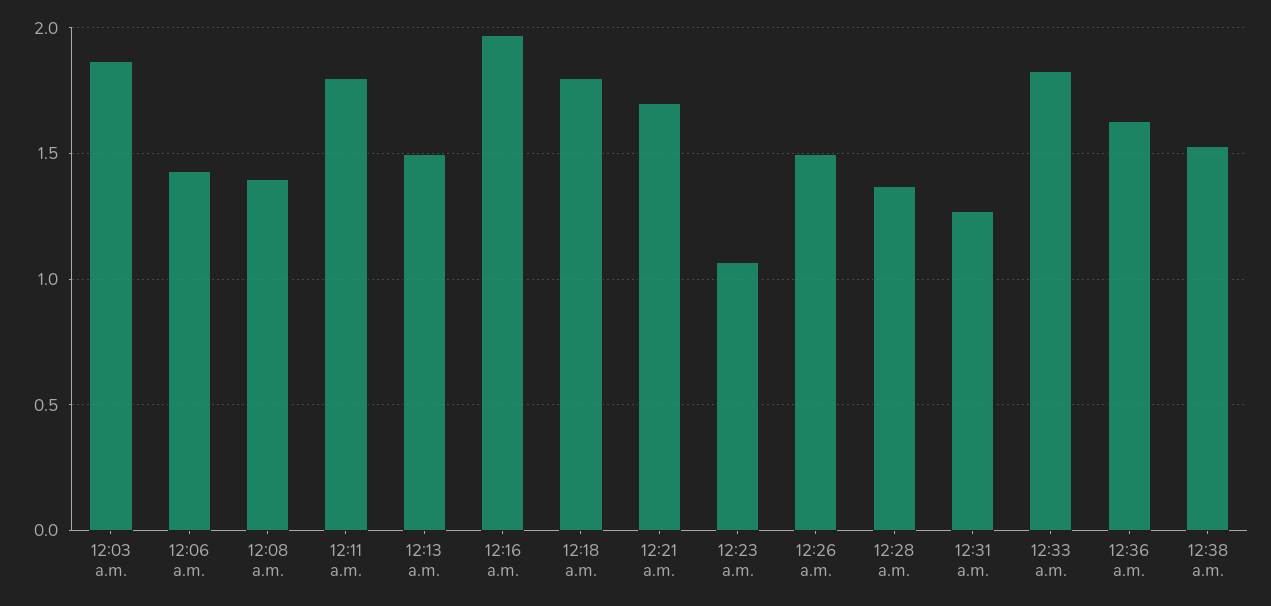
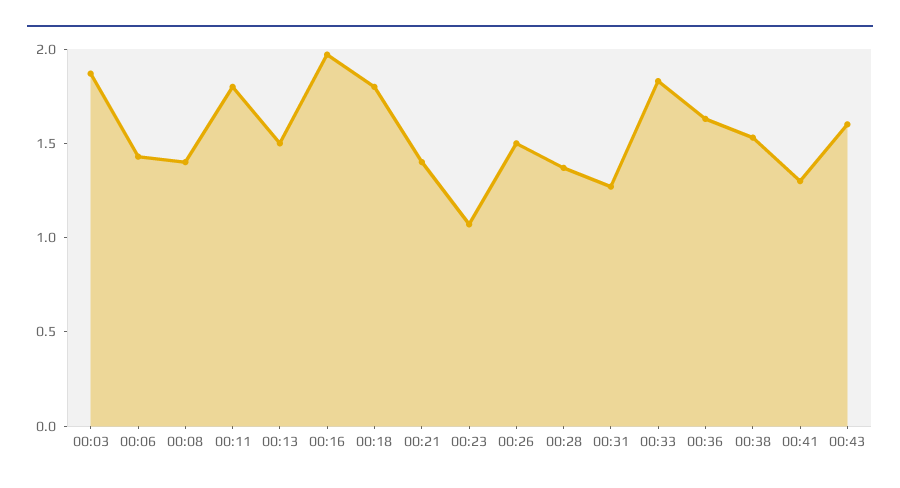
12:21 a.m.: 1.7 -> 1.4
00:41: none -> 1.3
00:43: none -> 1.6

